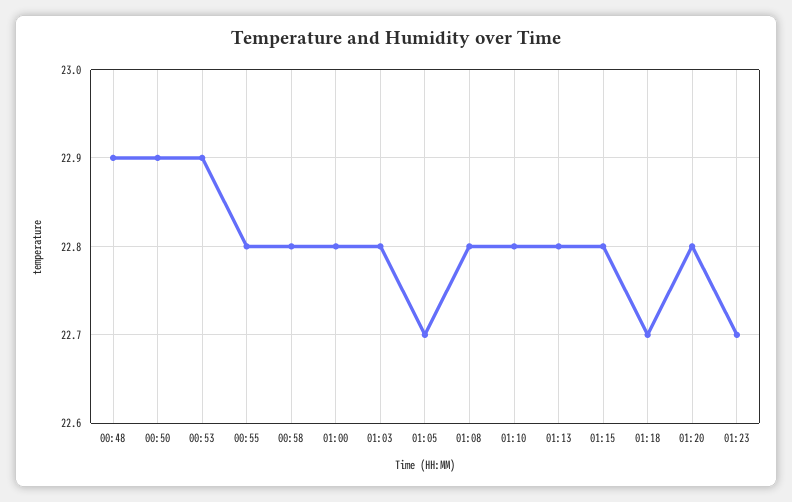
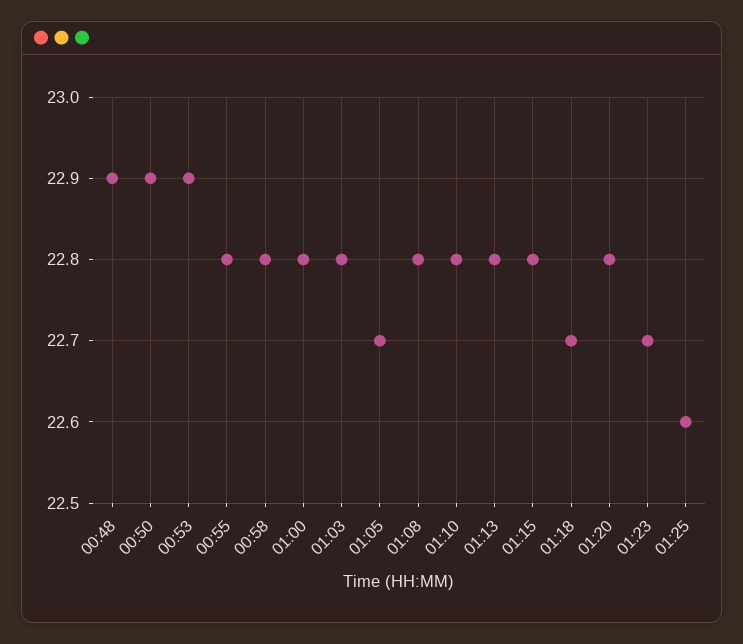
01:25: none -> 22.6

